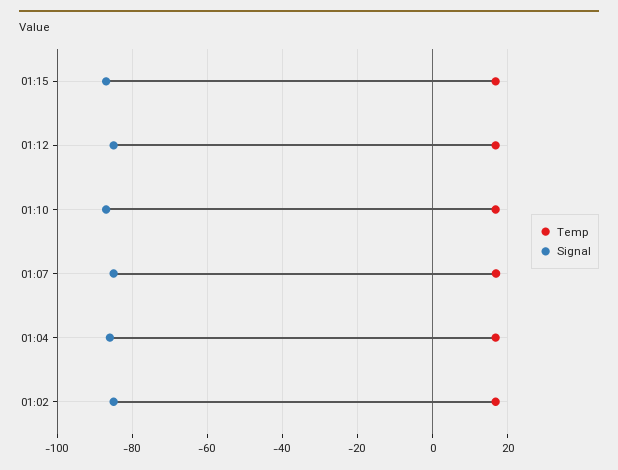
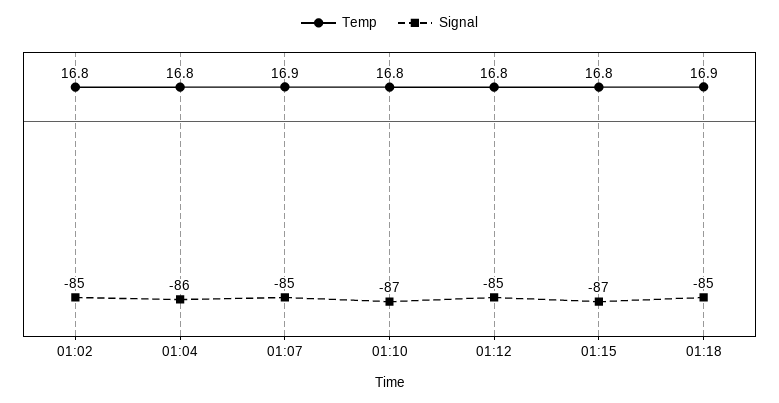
Temp, 01:18: none -> 16.9
Signal, 01:18: none -> -85

